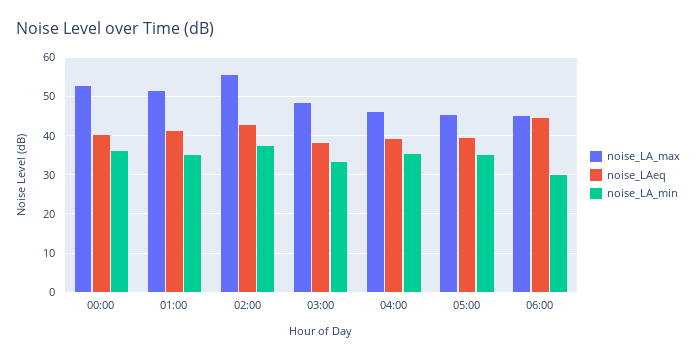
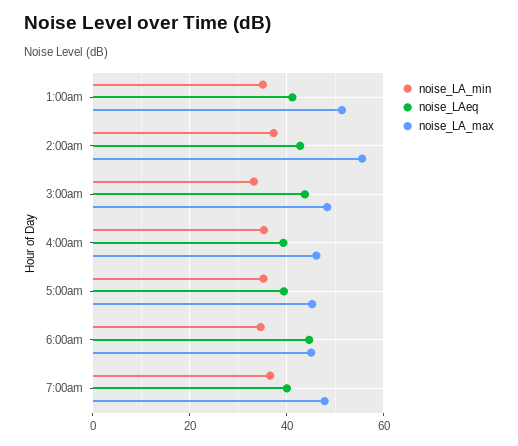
noise_LA_max, 00:00: 52 -> none
noise_LAeq, 00:00: 40 -> none
noise_LA_min, 00:00: 36 -> none
noise_LAeq, 03:00: 38 -> 44
noise_LA_min, 06:00: 30 -> 34
noise_LA_min, 7:00am: none -> 36
noise_LAeq, 7:00am: none -> 40
noise_LA_max, 7:00am: none -> 48

